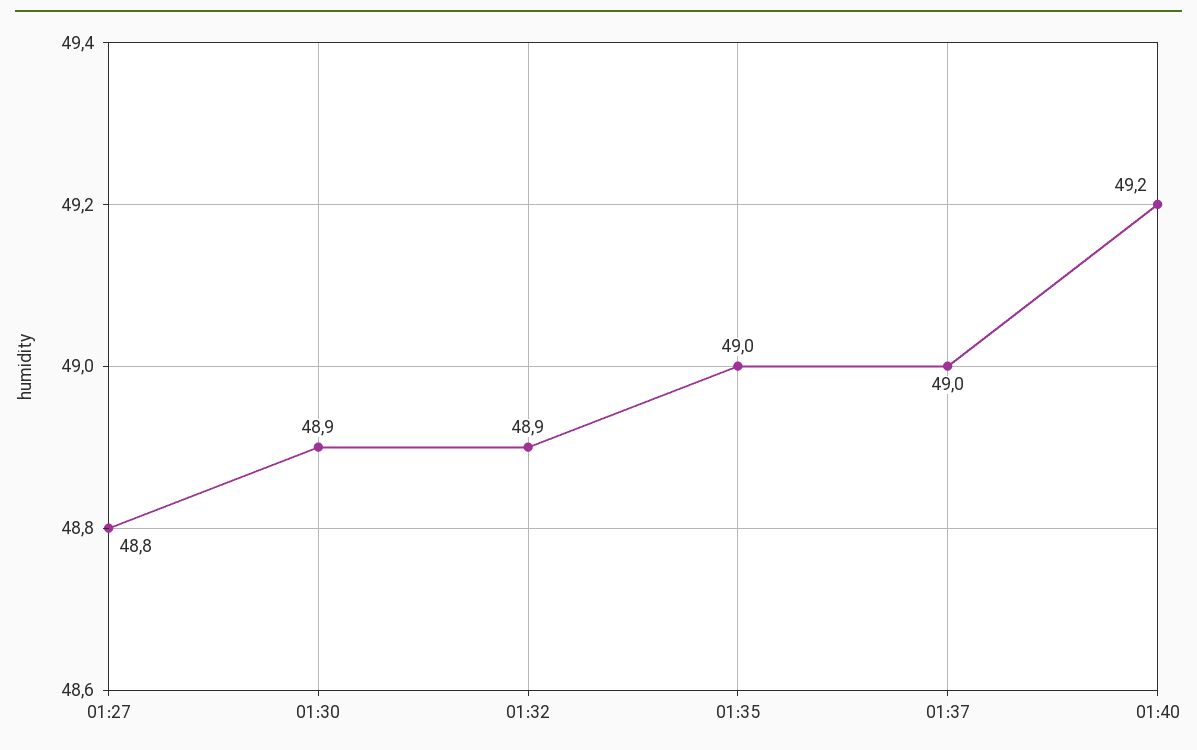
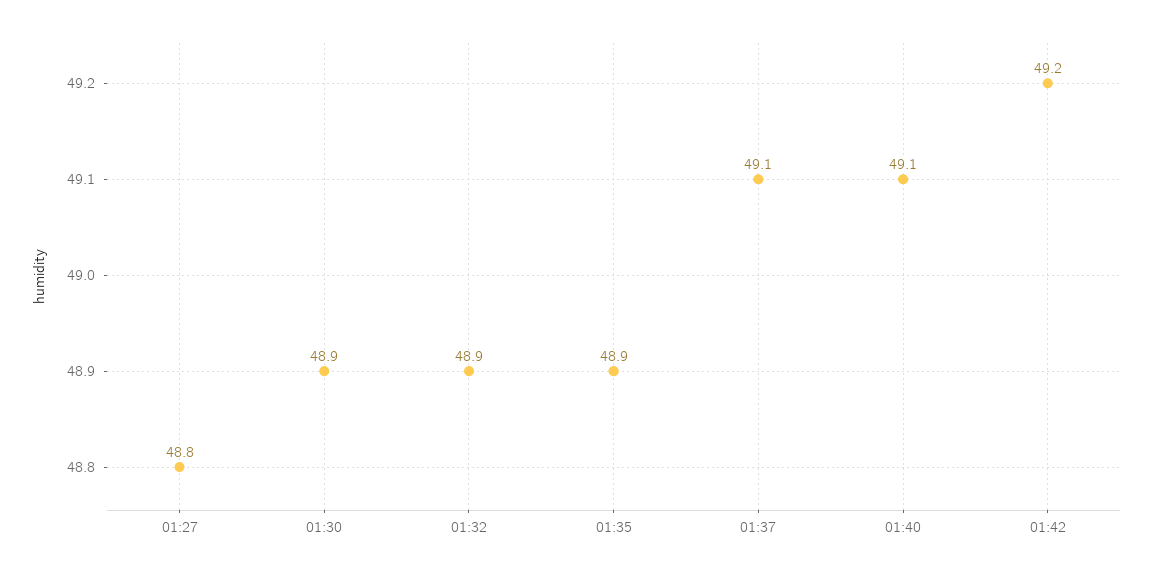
01:35: 49 -> 48.9
01:37: 49 -> 49.1
01:40: 49.2 -> 49.1
01:42: none -> 49.2

